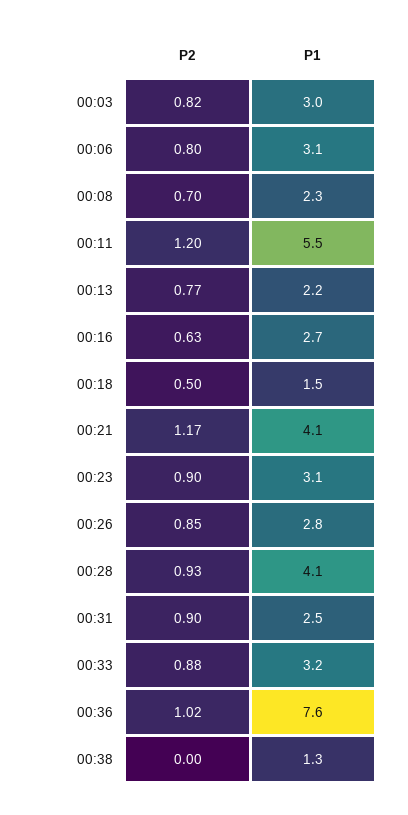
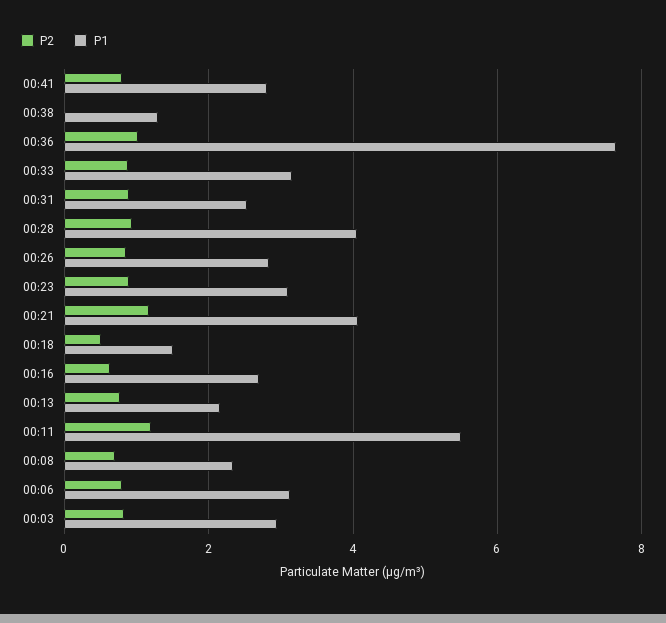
P2, 00:41: none -> 0.8
P1, 00:41: none -> 2.8

